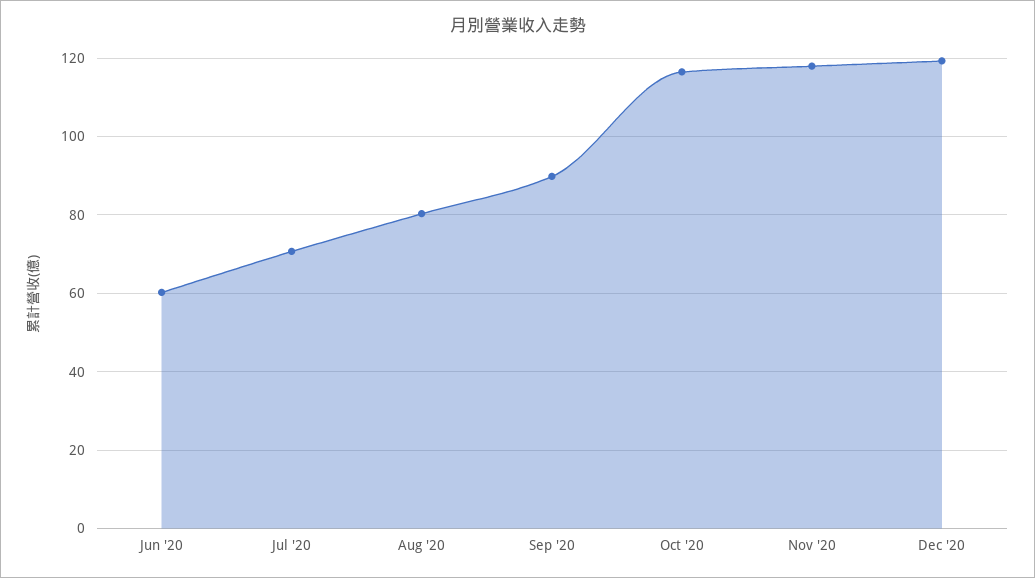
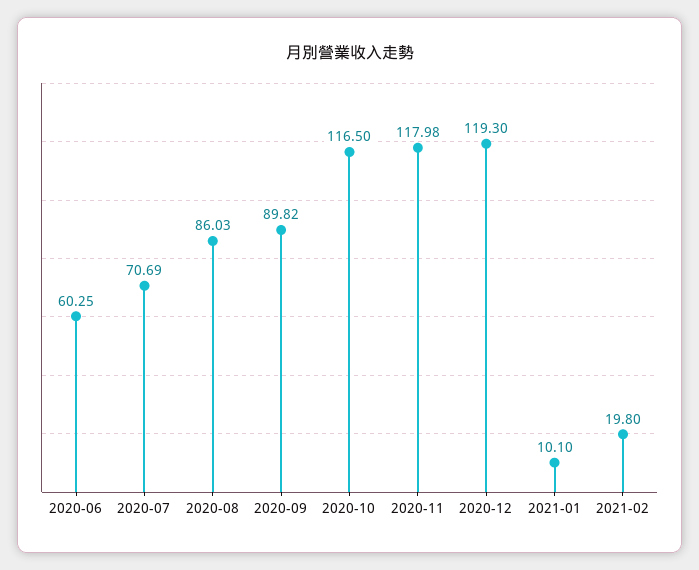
Aug '20: 80 -> 86.03
2021-01: none -> 10.1
2021-02: none -> 19.8

